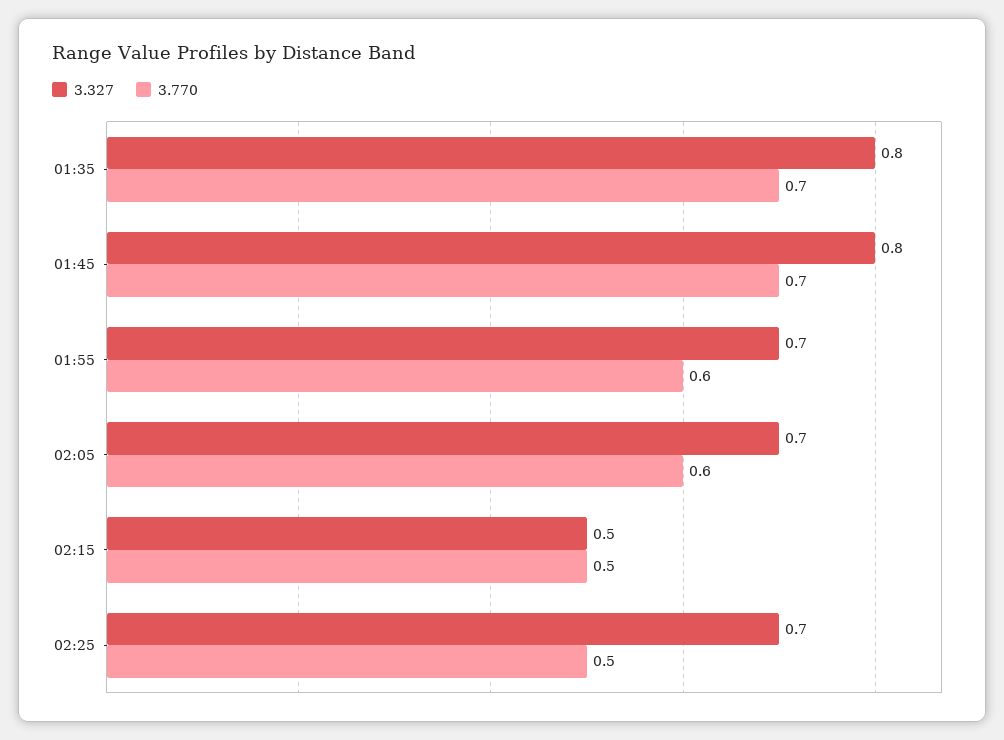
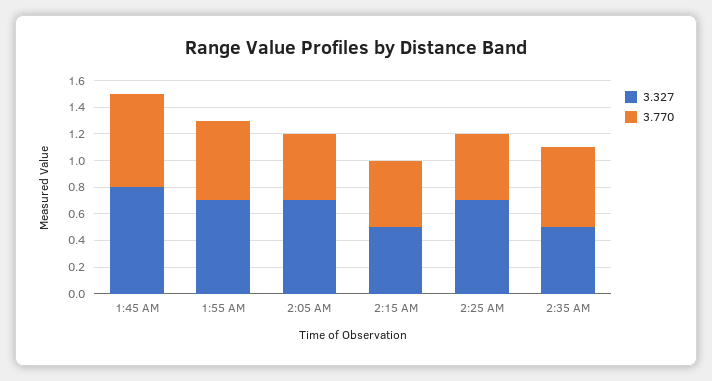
3.327, 01:35: 0.8 -> none
3.770, 01:35: 0.7 -> none
3.770, 02:05: 0.6 -> 0.5
3.327, 2:35 AM: none -> 0.5
3.770, 2:35 AM: none -> 0.6

